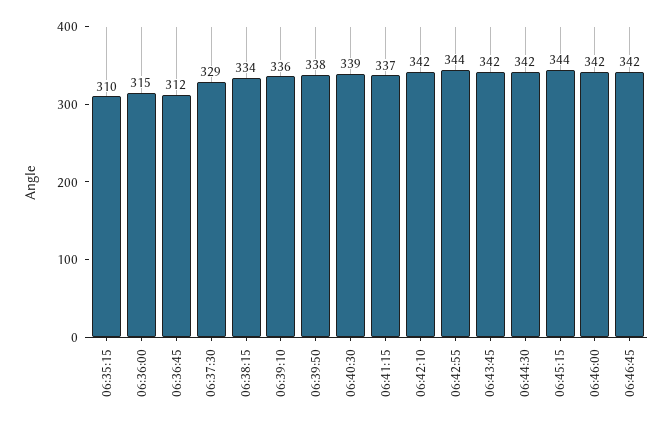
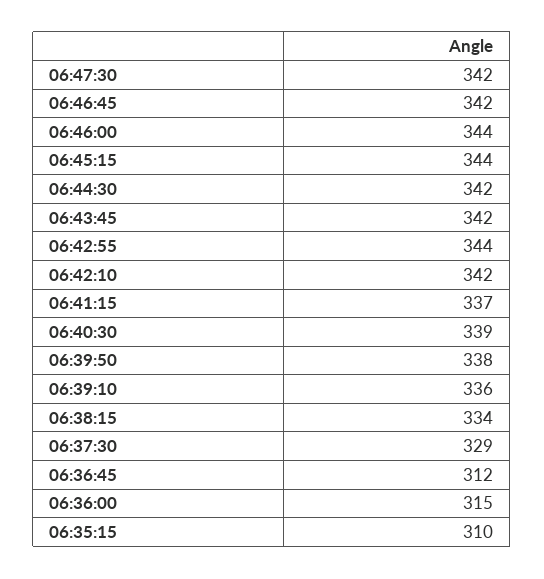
06:46:00: 342 -> 344
06:47:30: none -> 342

